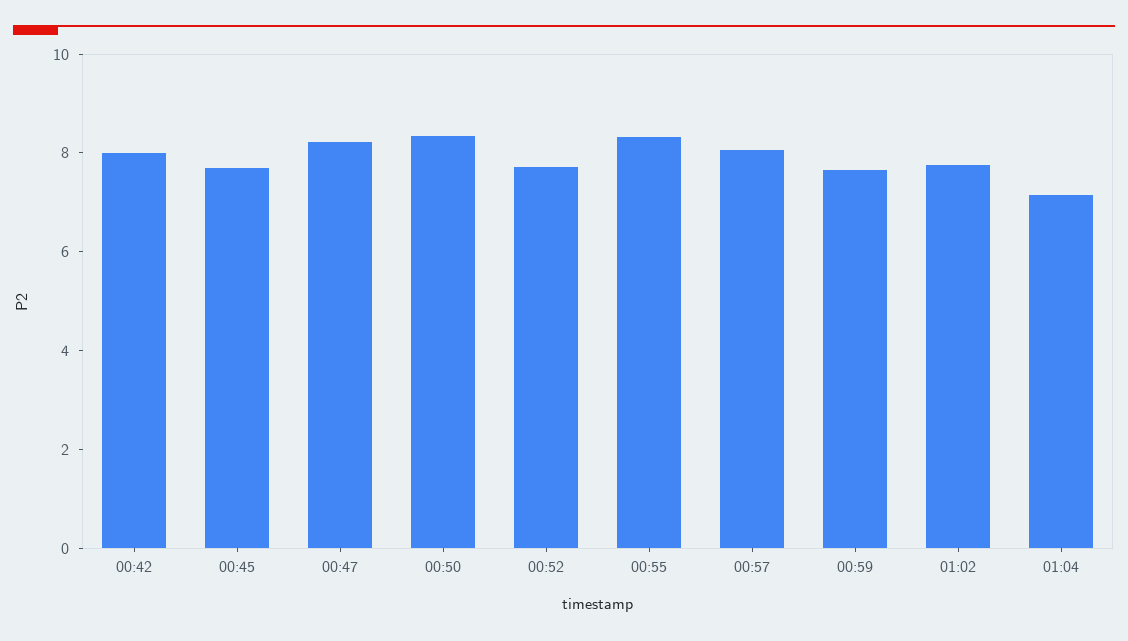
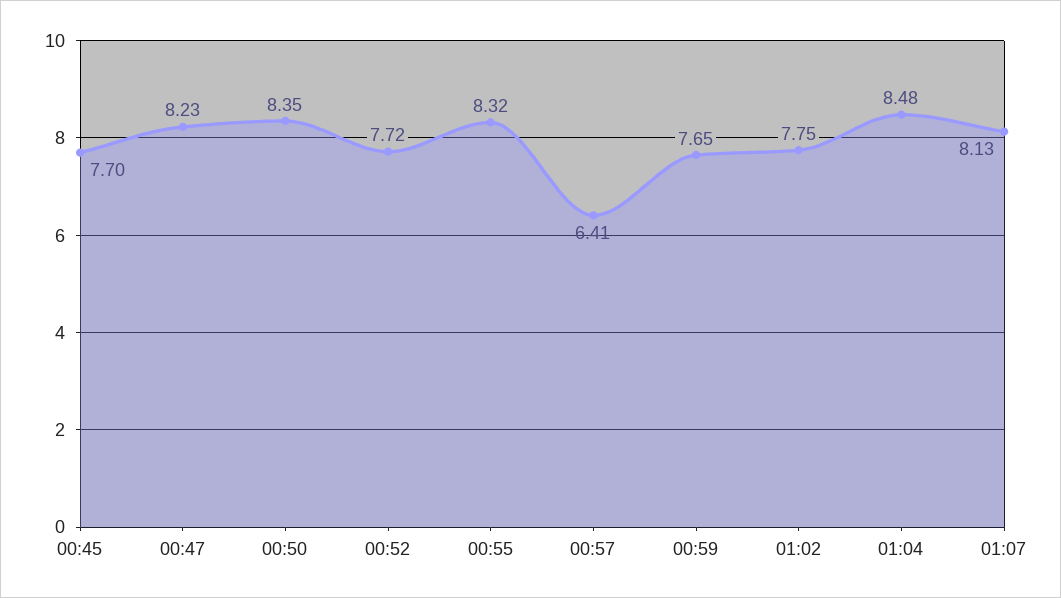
00:42: 8 -> none
00:57: 8 -> 6.41
01:04: 7 -> 8.48
01:07: none -> 8.13

